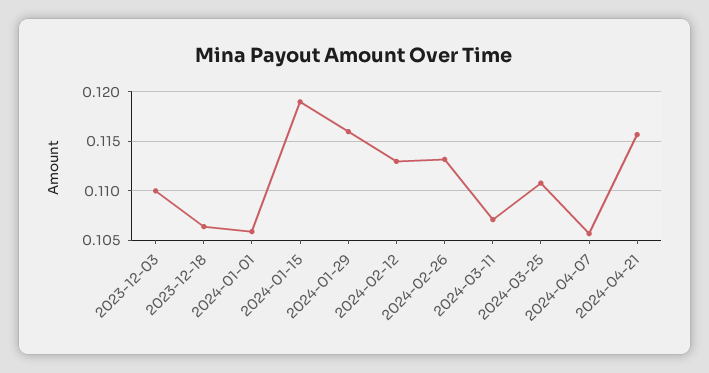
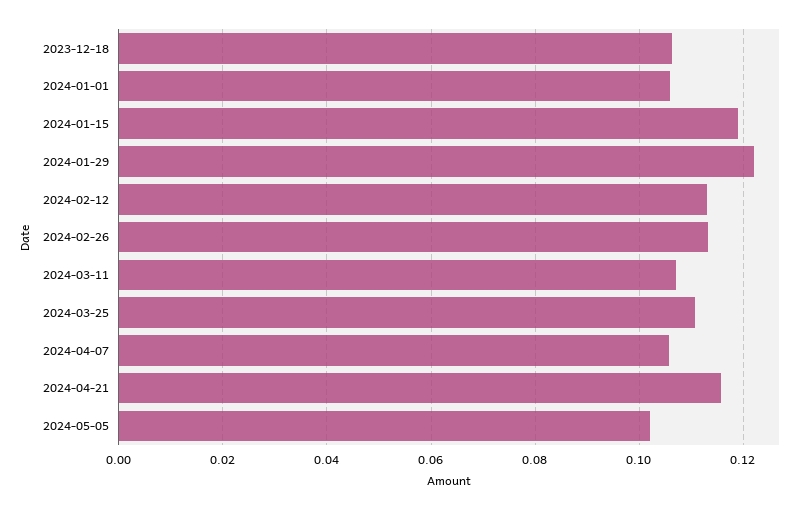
2023-12-03: 0.11 -> none
2024-01-29: 0.116 -> 0.122
2024-05-05: none -> 0.102

